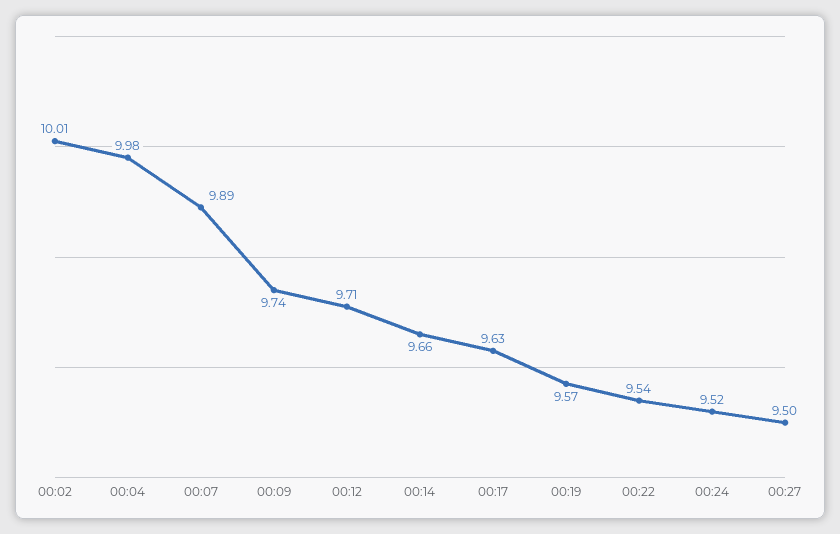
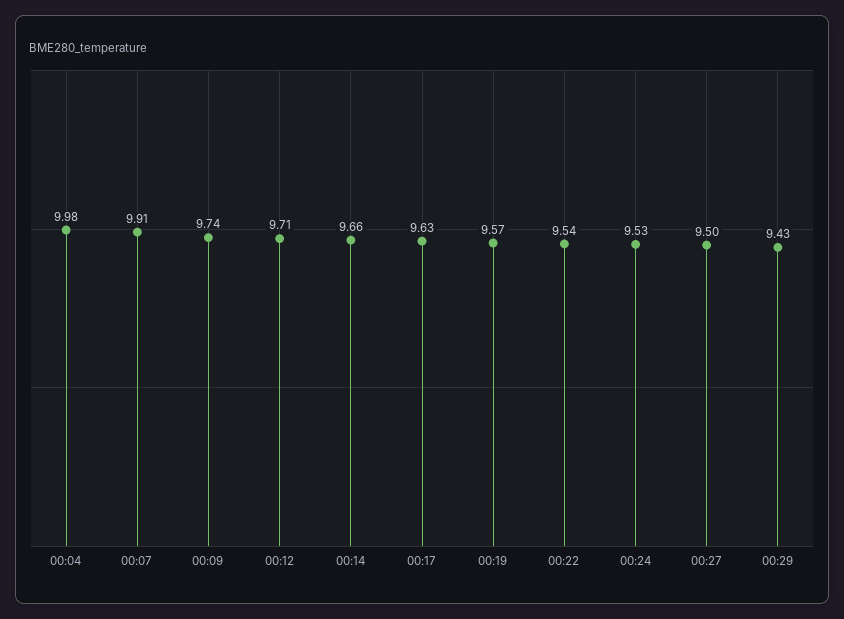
00:02: 10.01 -> none
00:07: 9.89 -> 9.91
00:24: 9.52 -> 9.53
00:29: none -> 9.43

